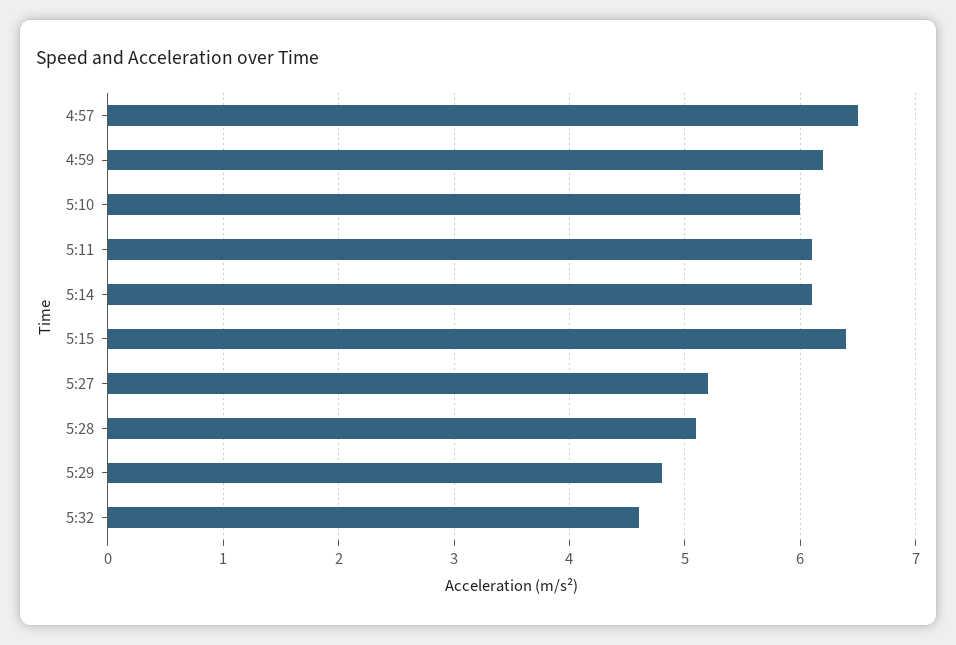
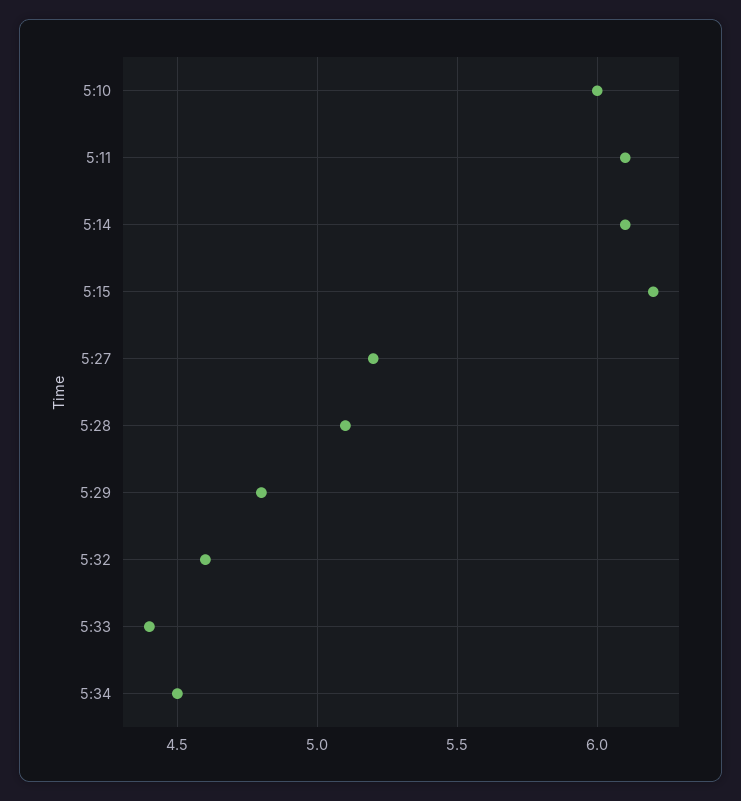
4:57: 6.5 -> none
4:59: 6.2 -> none
5:15: 6.4 -> 6.2
5:33: none -> 4.4
5:34: none -> 4.5

